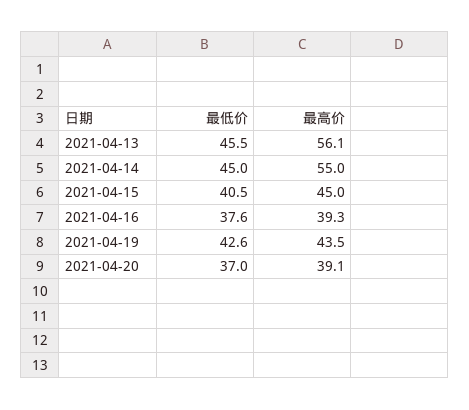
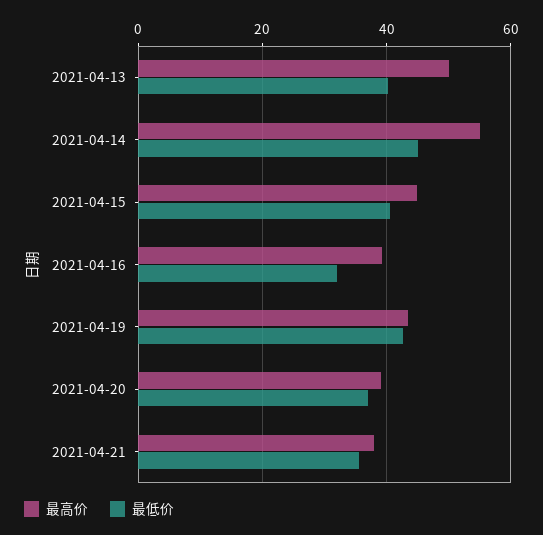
最低价, 2021-04-13: 45.5 -> 40
最高价, 2021-04-13: 56.1 -> 50
最低价, 2021-04-16: 37.6 -> 32
最高价, 2021-04-21: none -> 38
最低价, 2021-04-21: none -> 36

